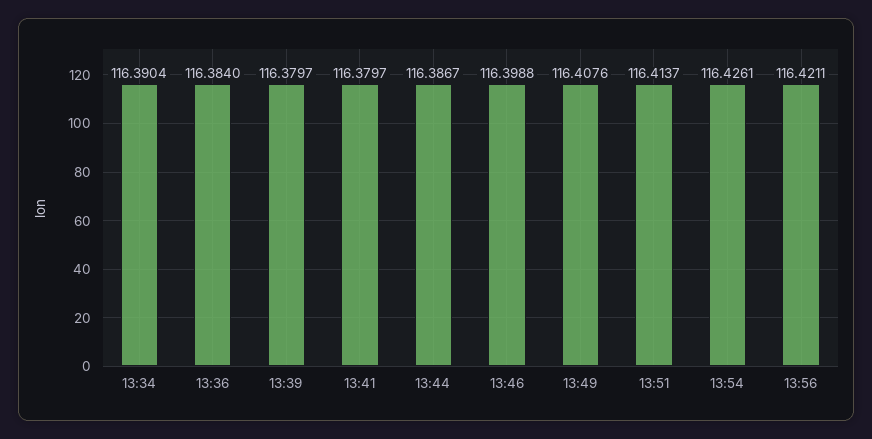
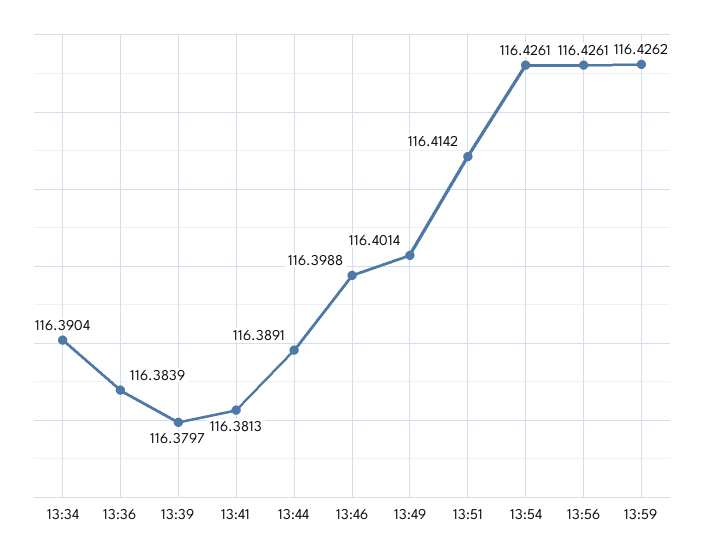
13:36: 116.384 -> 116.3839
13:41: 116.3797 -> 116.3813
13:44: 116.3867 -> 116.3891
13:49: 116.4076 -> 116.4014
13:51: 116.4137 -> 116.4142
13:56: 116.4211 -> 116.4261
13:59: none -> 116.4262

